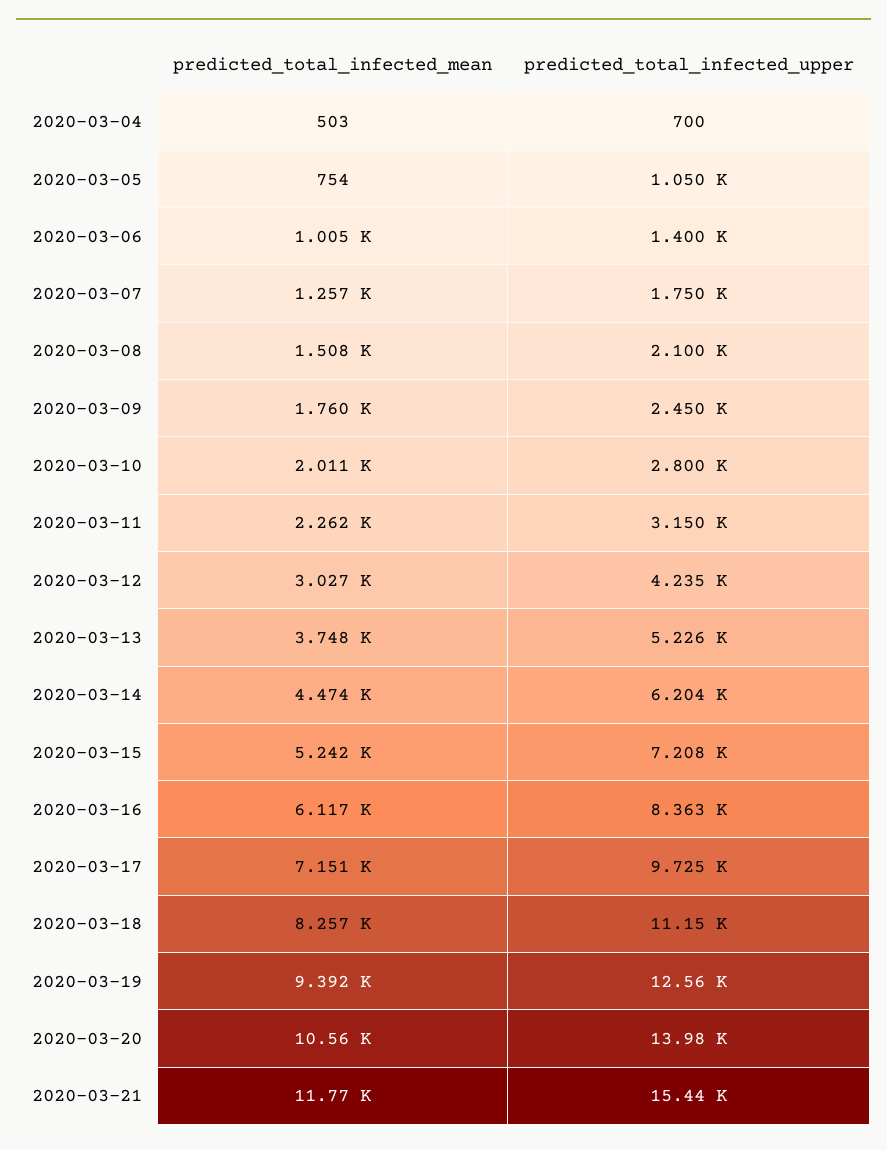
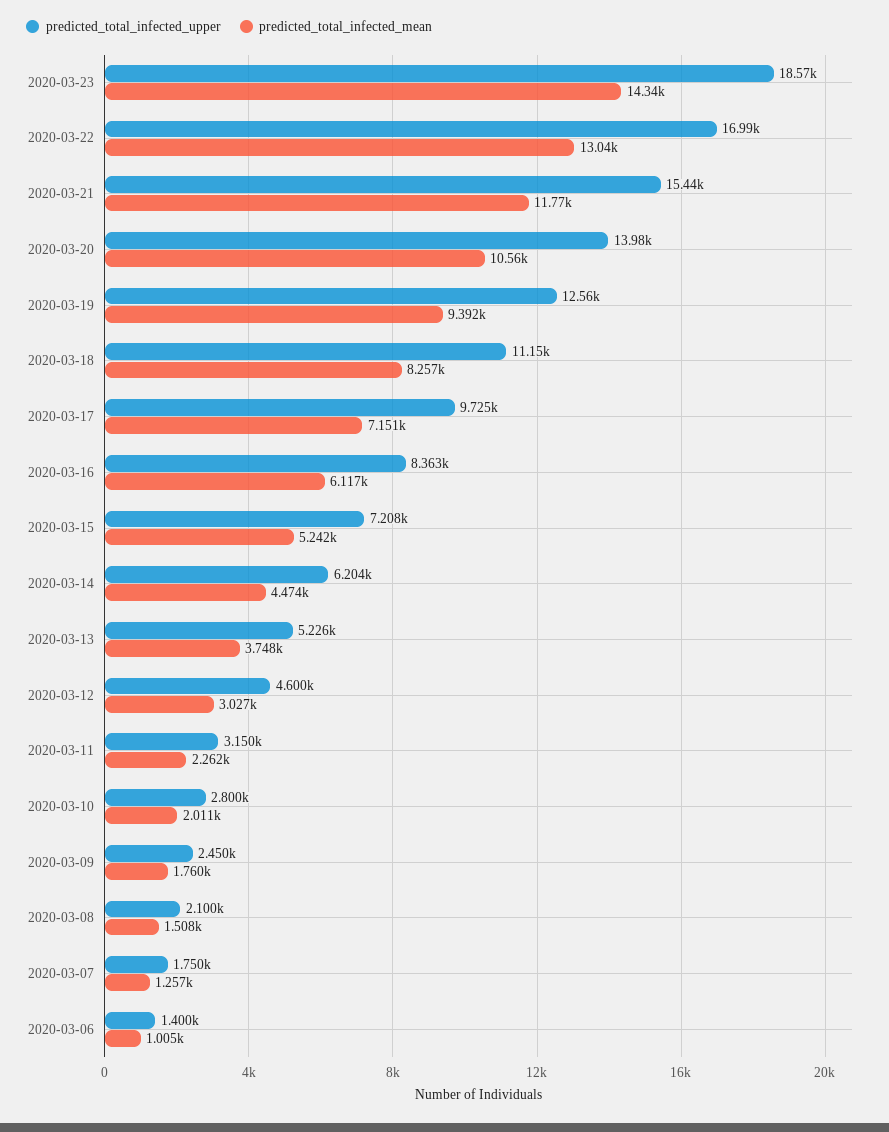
predicted_total_infected_mean, 2020-03-04: 503 -> none
predicted_total_infected_upper, 2020-03-04: 700 -> none
predicted_total_infected_mean, 2020-03-05: 754 -> none
predicted_total_infected_upper, 2020-03-05: 1050 -> none
predicted_total_infected_upper, 2020-03-12: 4235 -> 4600
predicted_total_infected_upper, 2020-03-23: none -> 18570
predicted_total_infected_mean, 2020-03-23: none -> 14340
predicted_total_infected_upper, 2020-03-22: none -> 16990
predicted_total_infected_mean, 2020-03-22: none -> 13040

